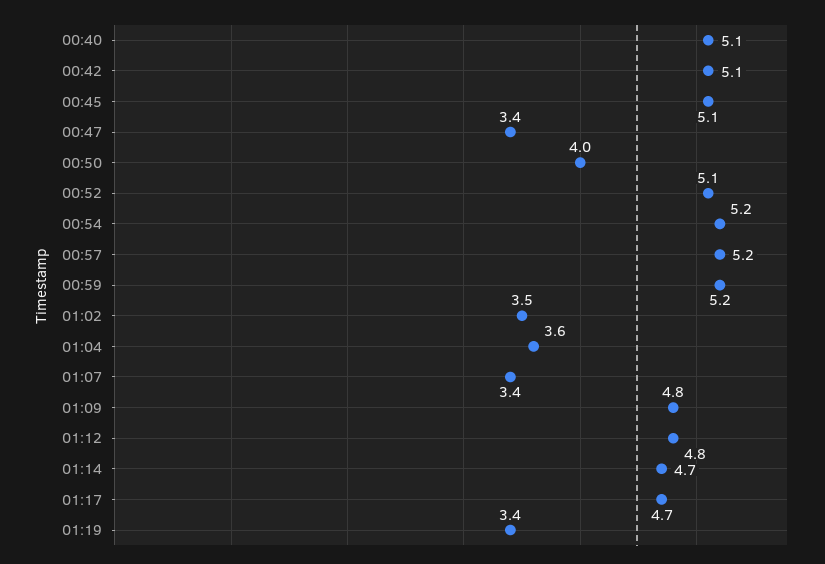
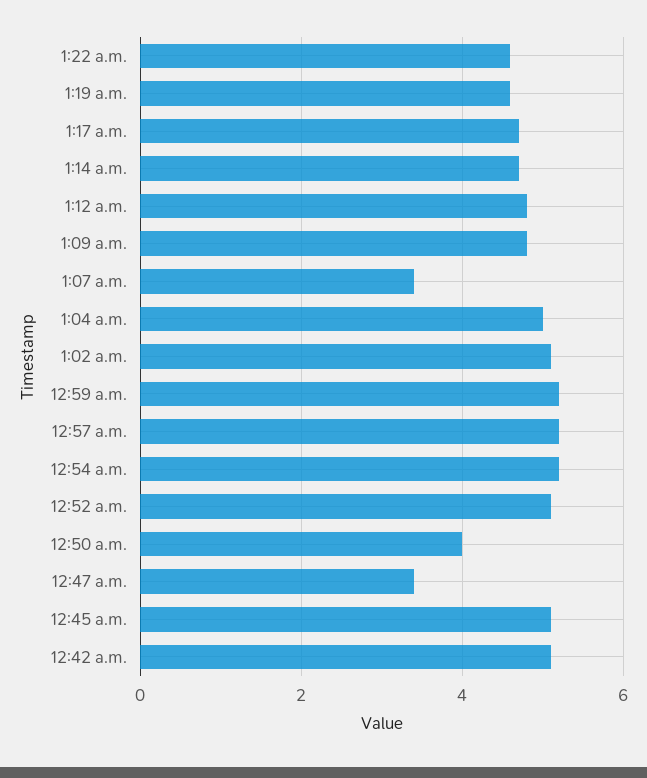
00:40: 5.1 -> none
01:02: 3.5 -> 5
01:04: 3.6 -> 5
01:19: 3.4 -> 4.5
1:22 a.m.: none -> 4.5

